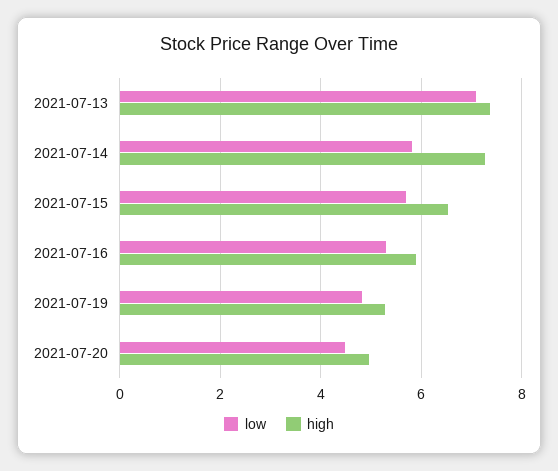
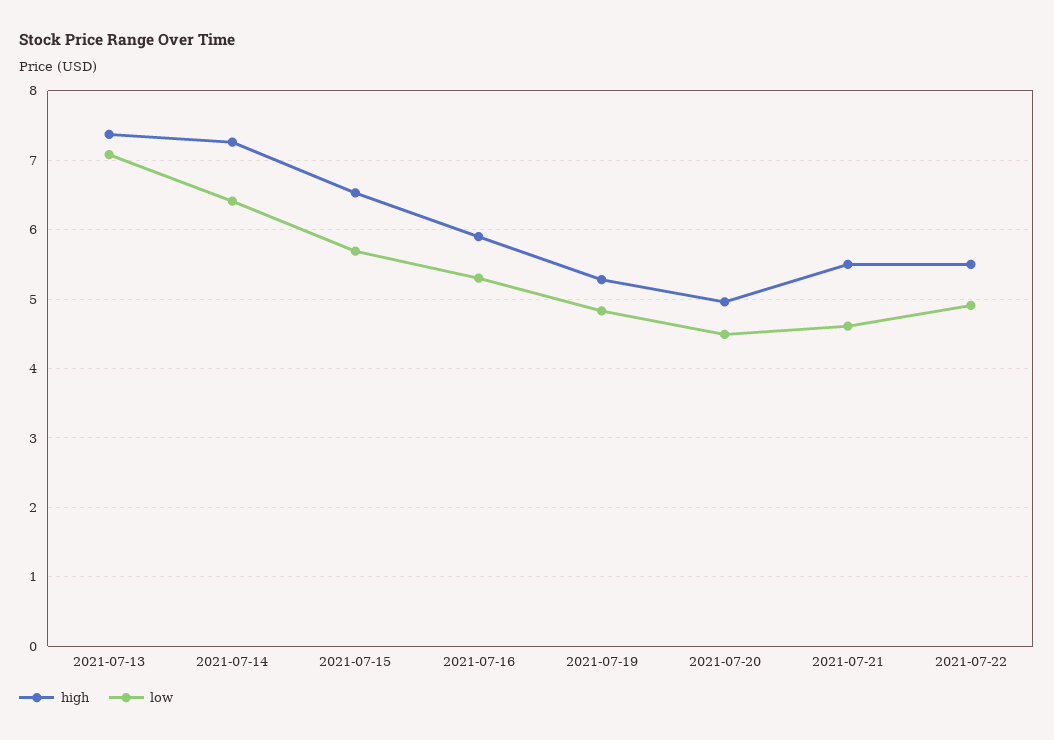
low, 2021-07-14: 5.8 -> 6.4
high, 2021-07-21: none -> 5.5
low, 2021-07-21: none -> 4.6
high, 2021-07-22: none -> 5.5
low, 2021-07-22: none -> 4.9

